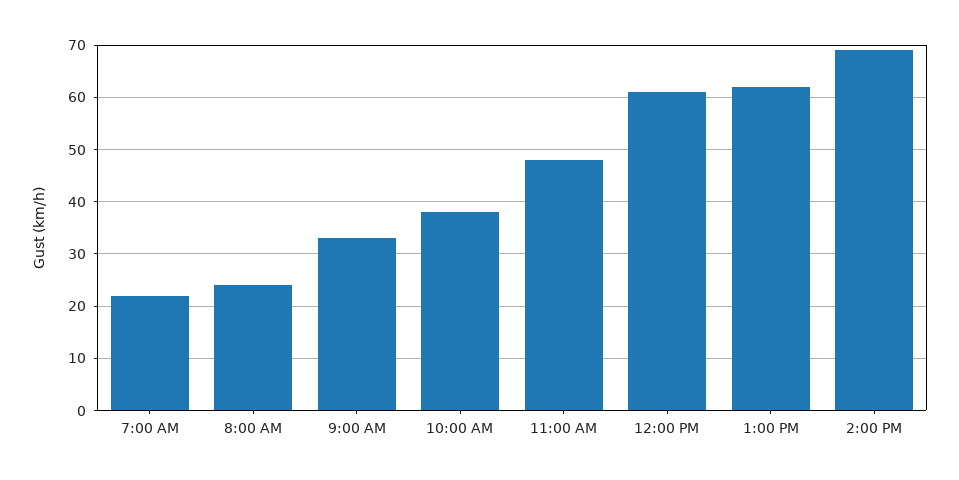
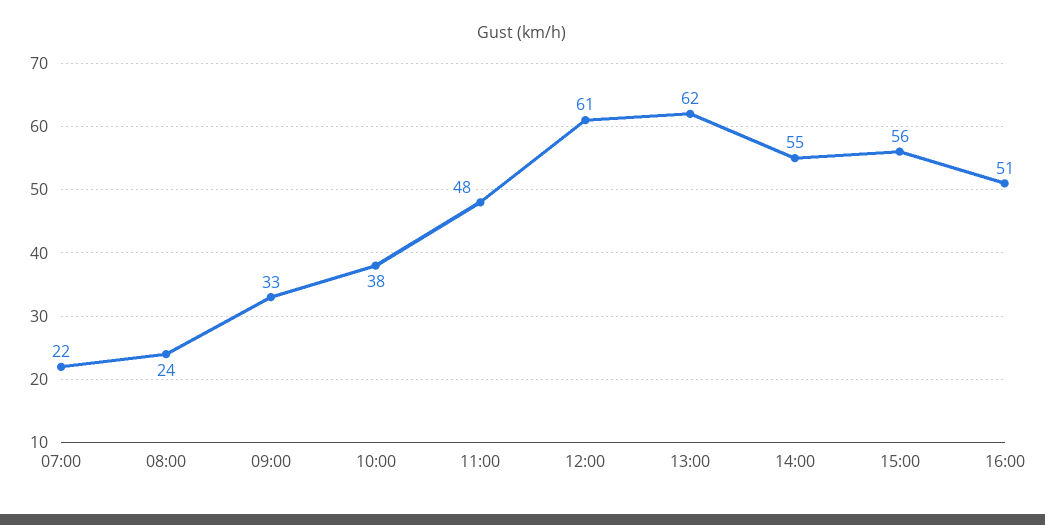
2:00 PM: 70 -> 55
15:00: none -> 56
16:00: none -> 51

